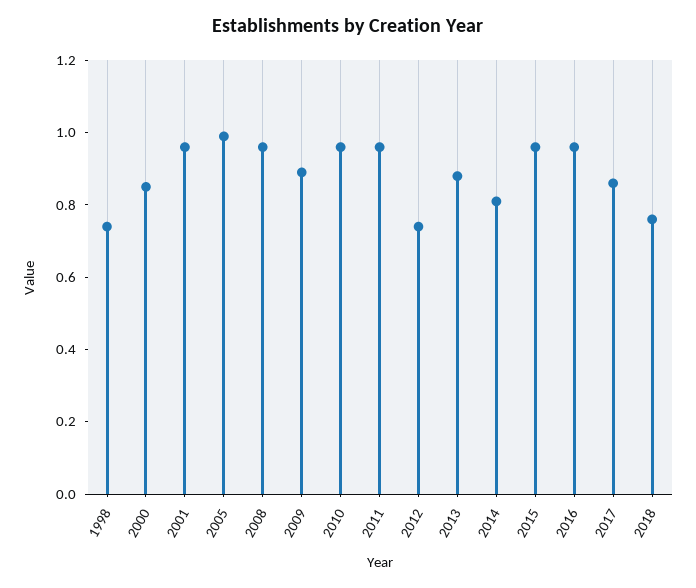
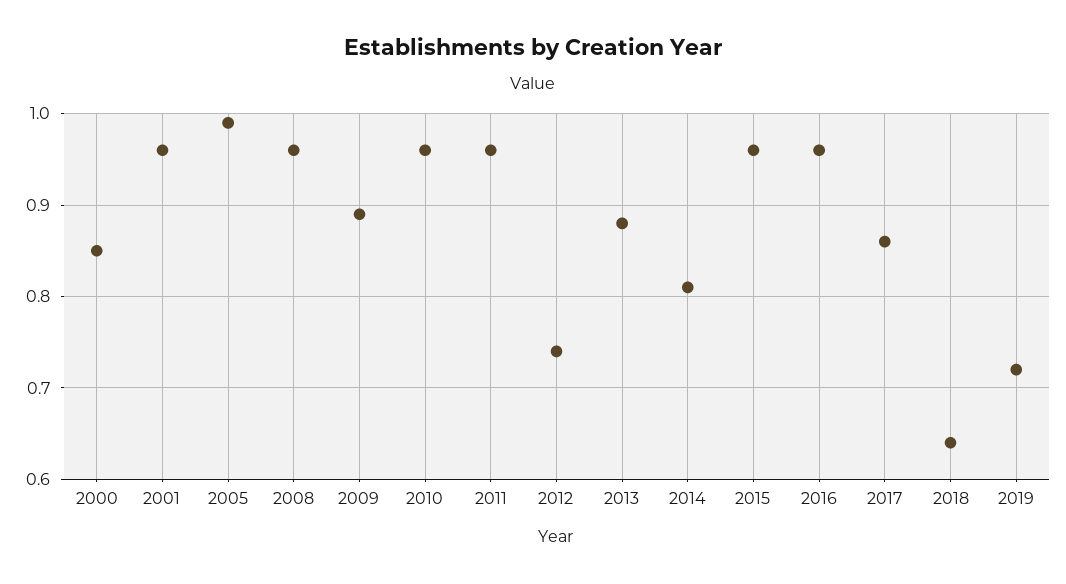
1998: 0.75 -> none
2018: 0.75 -> 0.64
2019: none -> 0.72

